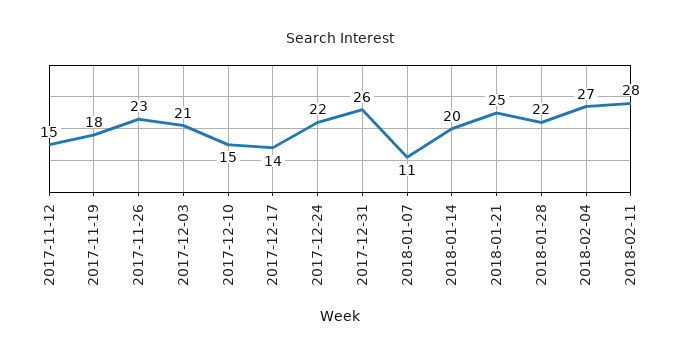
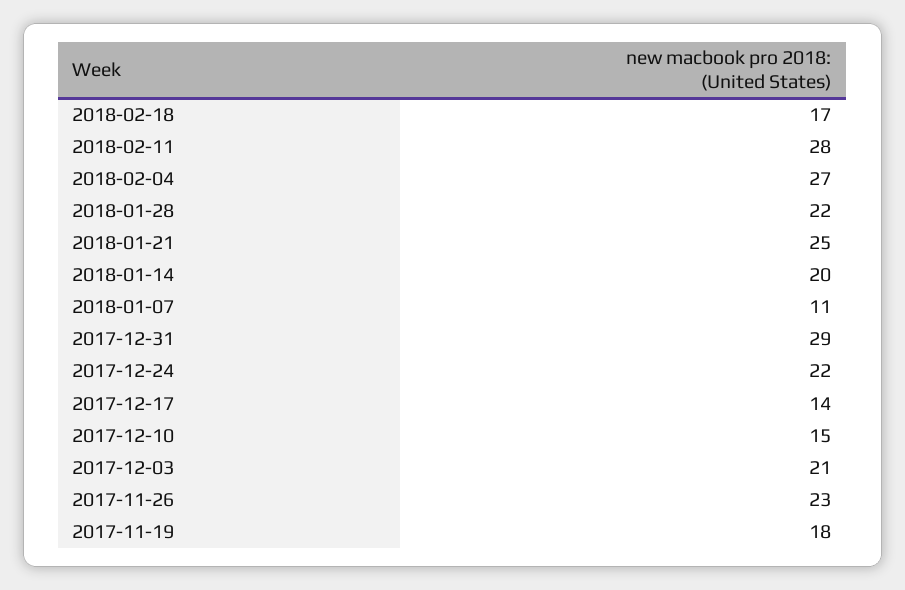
2017-11-12: 15 -> none
2017-12-31: 26 -> 29
2018-02-18: none -> 17

